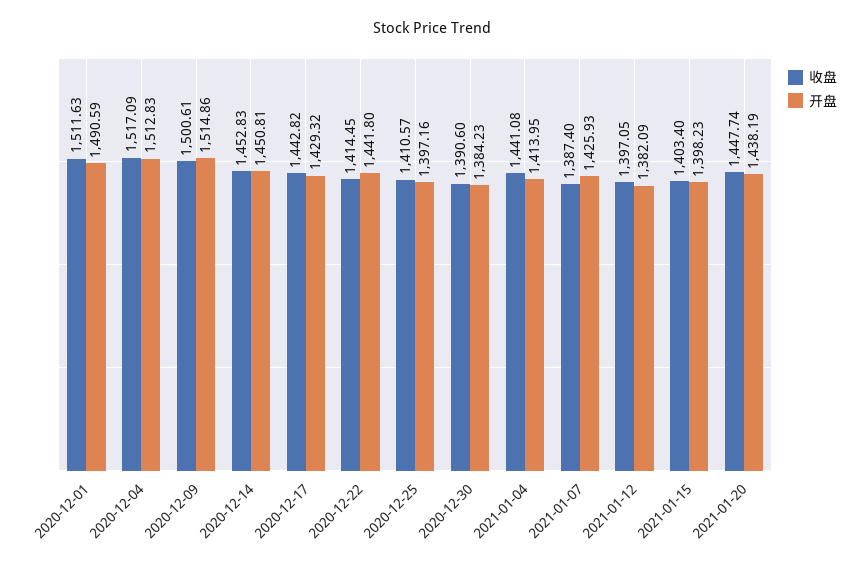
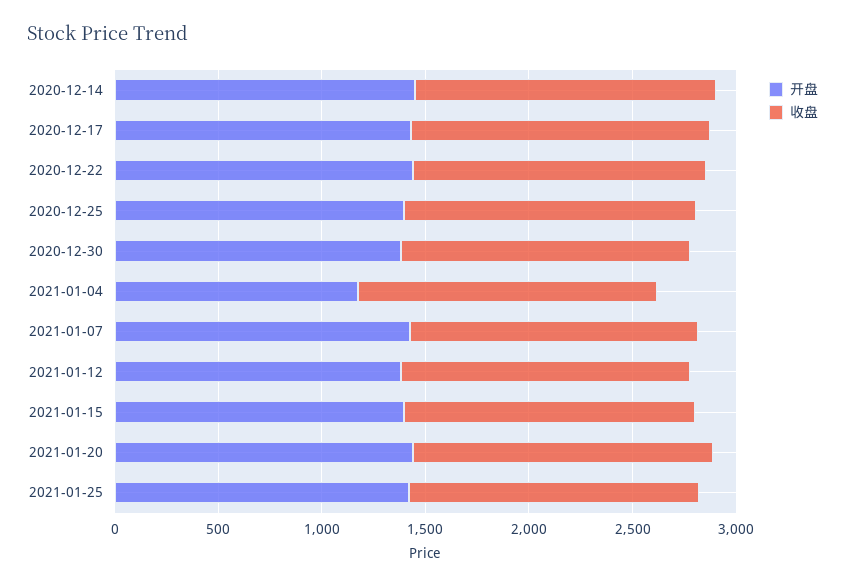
收盘, 2020-12-01: 1511.63 -> none
开盘, 2020-12-01: 1490.59 -> none
收盘, 2020-12-04: 1517.09 -> none
开盘, 2020-12-04: 1512.83 -> none
收盘, 2020-12-09: 1500.61 -> none
开盘, 2020-12-09: 1514.86 -> none
开盘, 2021-01-04: 1413.95 -> 1200
开盘, 2021-01-25: none -> 1400
收盘, 2021-01-25: none -> 1400

